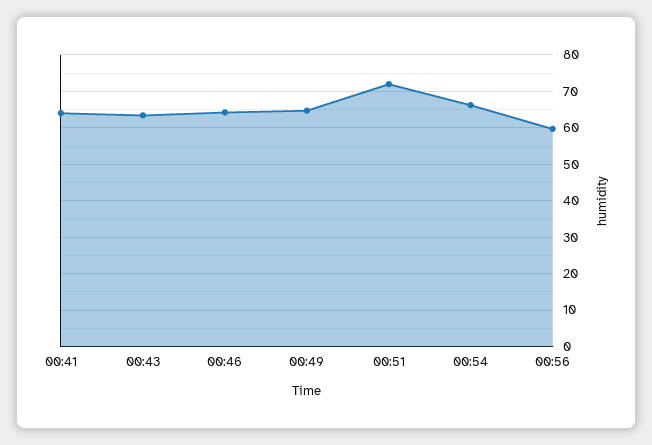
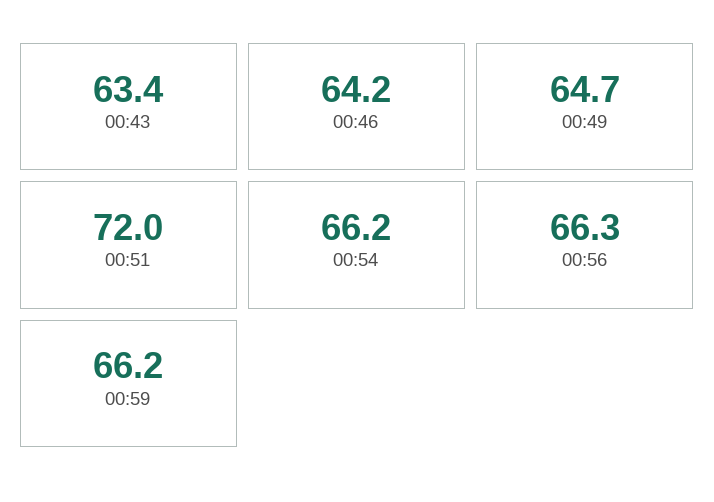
00:41: 64 -> none
00:56: 60 -> 66.3
00:59: none -> 66.2

